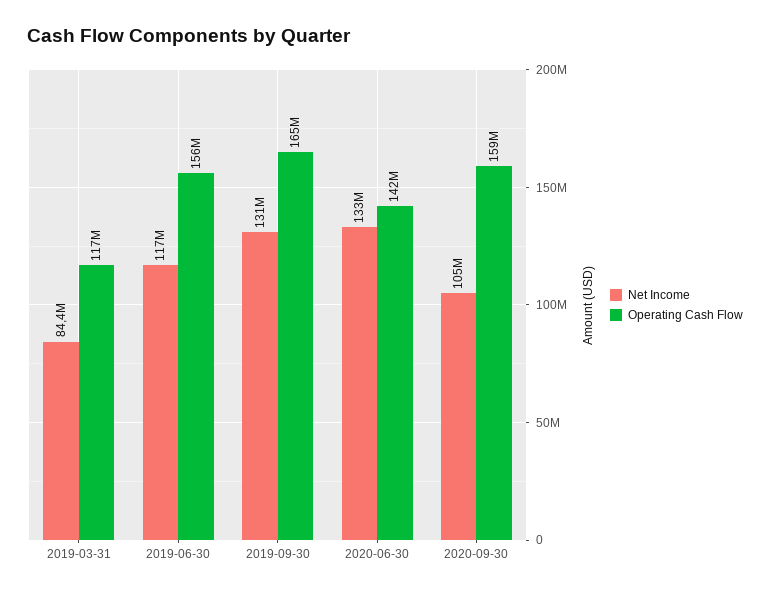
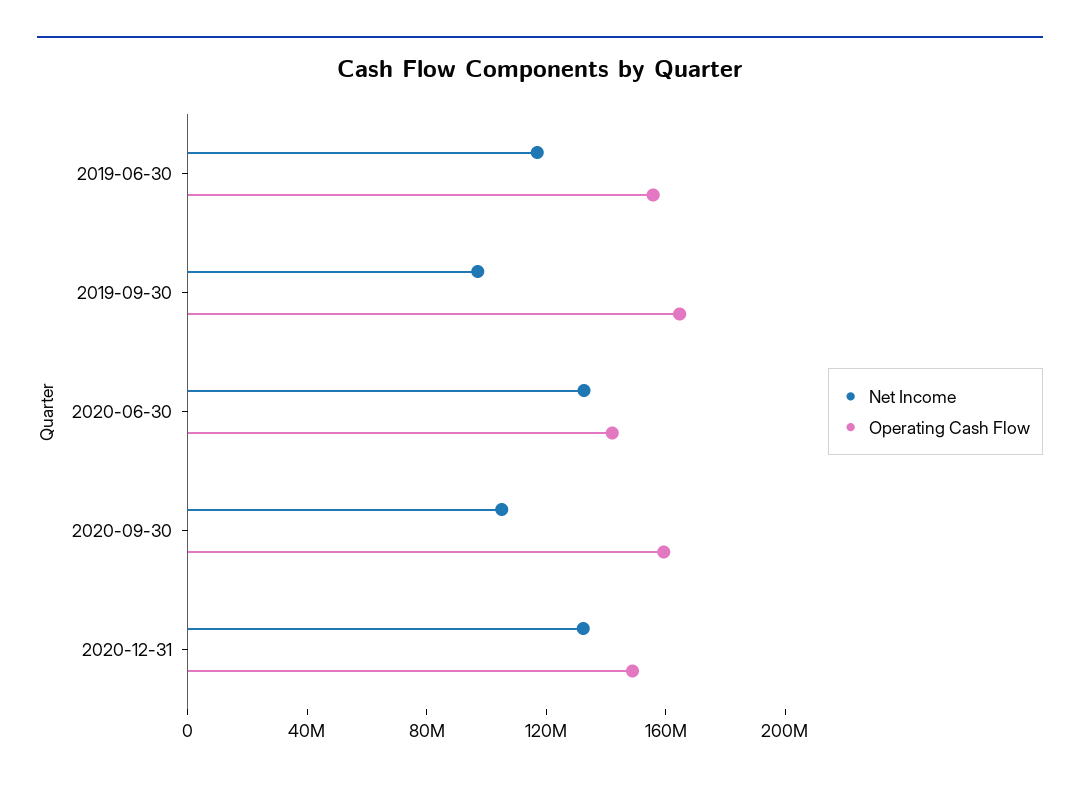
Net Income, 2019-03-31: 84400000 -> none
Operating Cash Flow, 2019-03-31: 117000000 -> none
Net Income, 2019-09-30: 131000000 -> 100000000
Net Income, 2020-12-31: none -> 130000000
Operating Cash Flow, 2020-12-31: none -> 150000000

